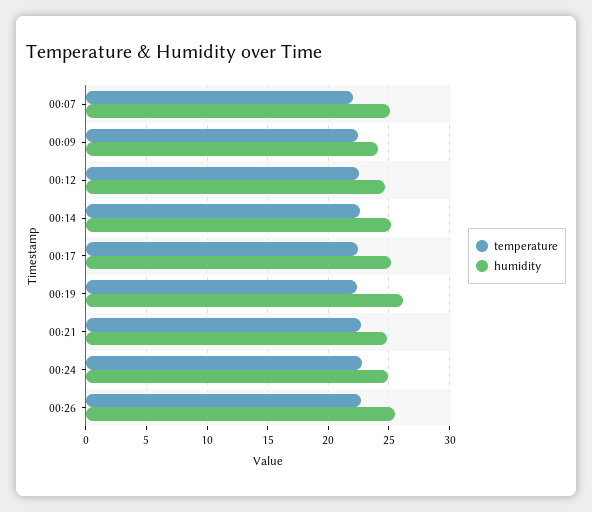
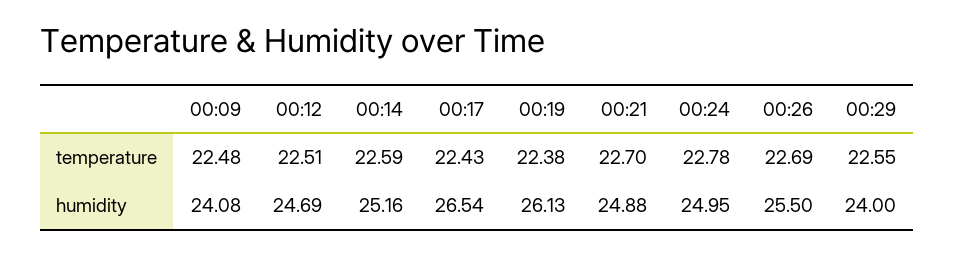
temperature, 00:07: 22 -> none
humidity, 00:07: 25 -> none
humidity, 00:17: 25 -> 26.54
temperature, 00:29: none -> 22.55
humidity, 00:29: none -> 24

